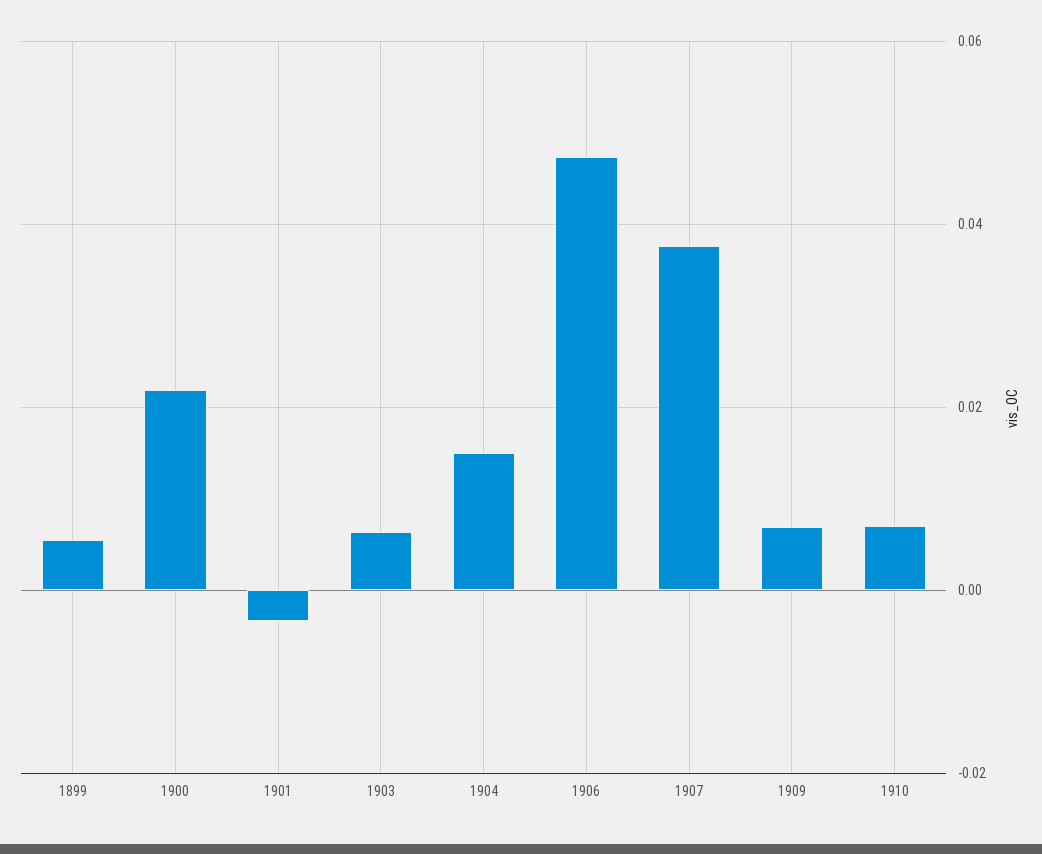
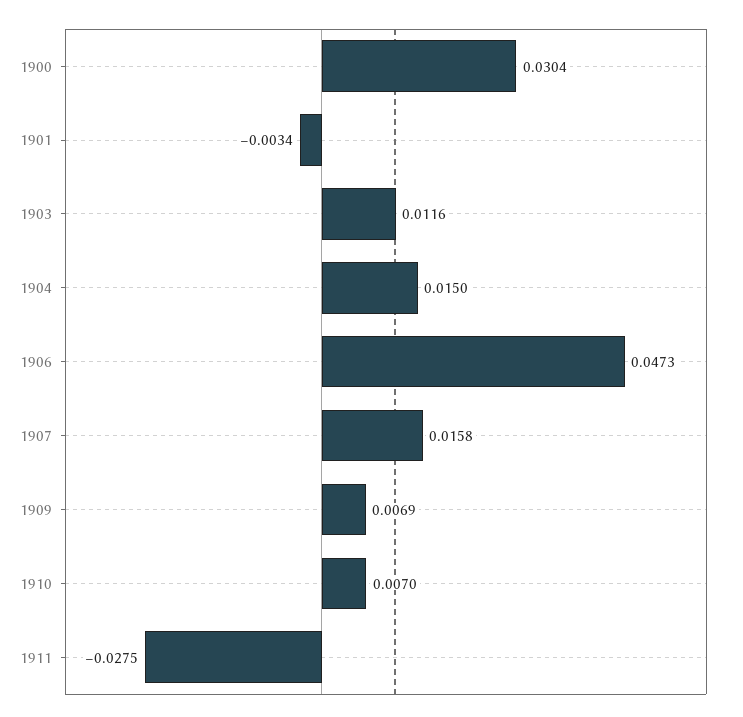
1899: 0.006 -> none
1900: 0.022 -> 0.0304
1903: 0.006 -> 0.0116
1907: 0.038 -> 0.0158
1911: none -> -0.0275

